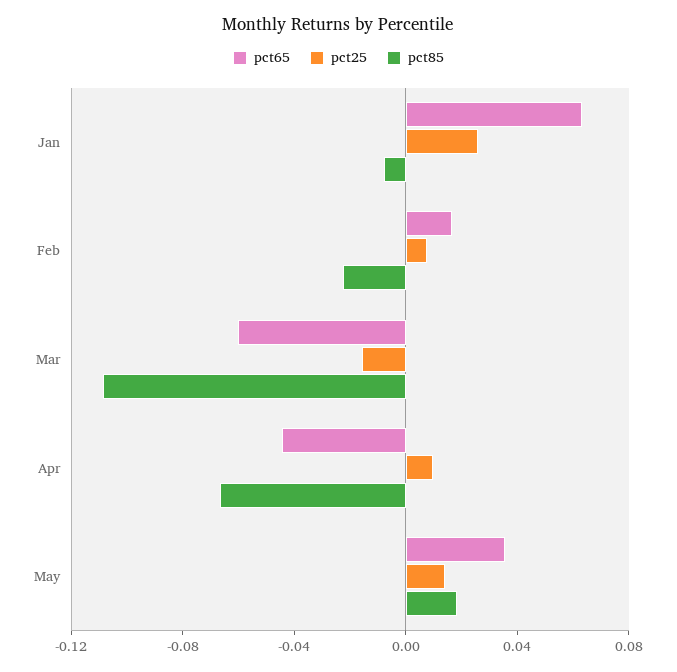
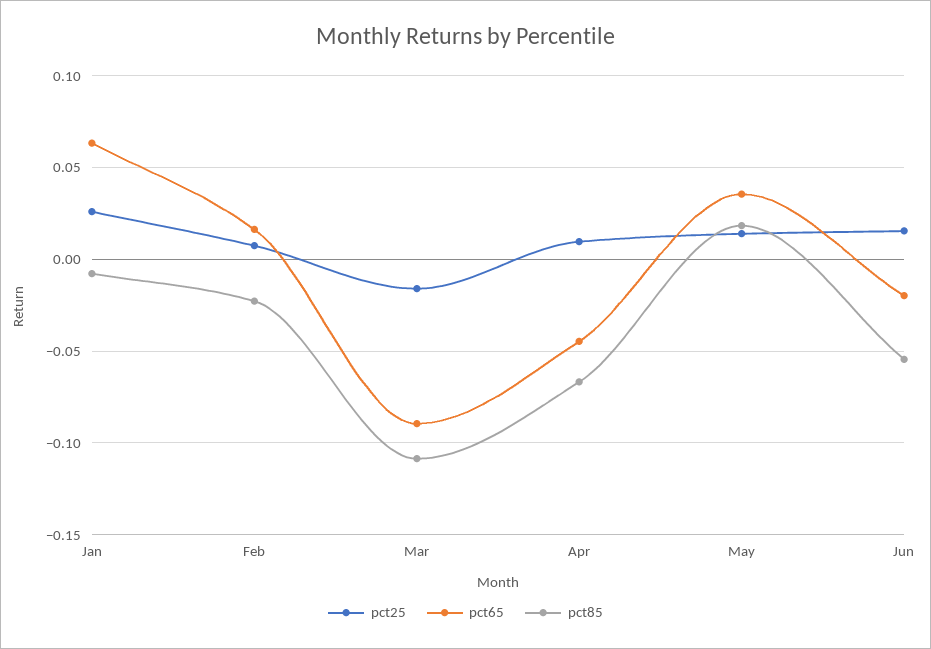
pct65, Mar: -0.06 -> -0.09
pct25, Jun: none -> 0.015
pct65, Jun: none -> -0.02
pct85, Jun: none -> -0.055

